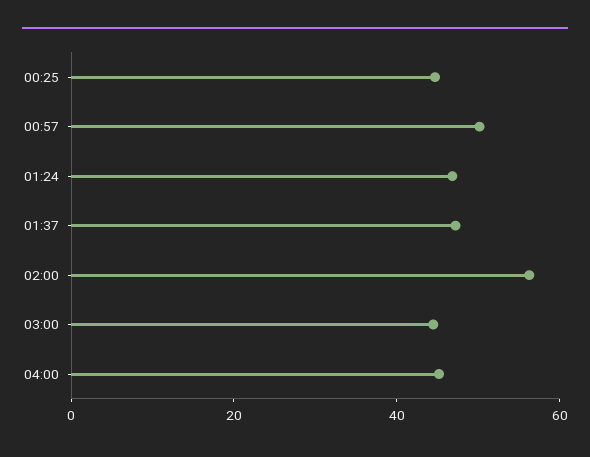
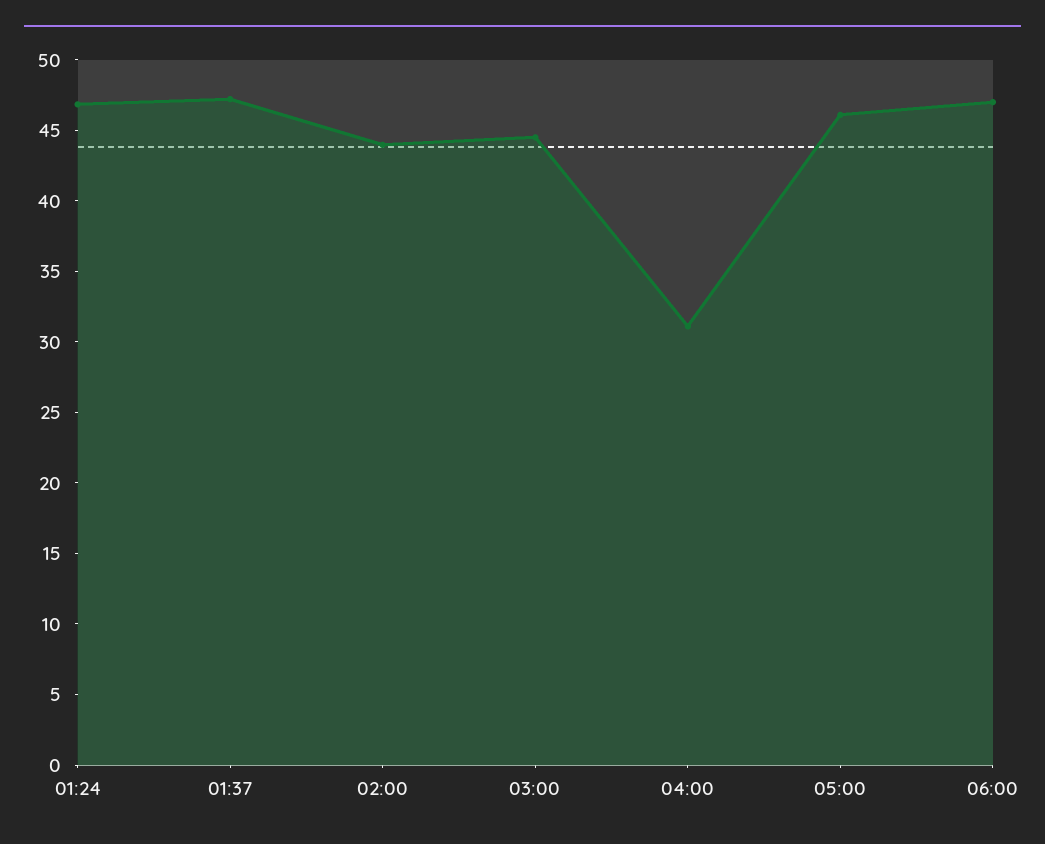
00:25: 45 -> none
00:57: 50 -> none
02:00: 55 -> 44
04:00: 45 -> 31
05:00: none -> 46
06:00: none -> 47

